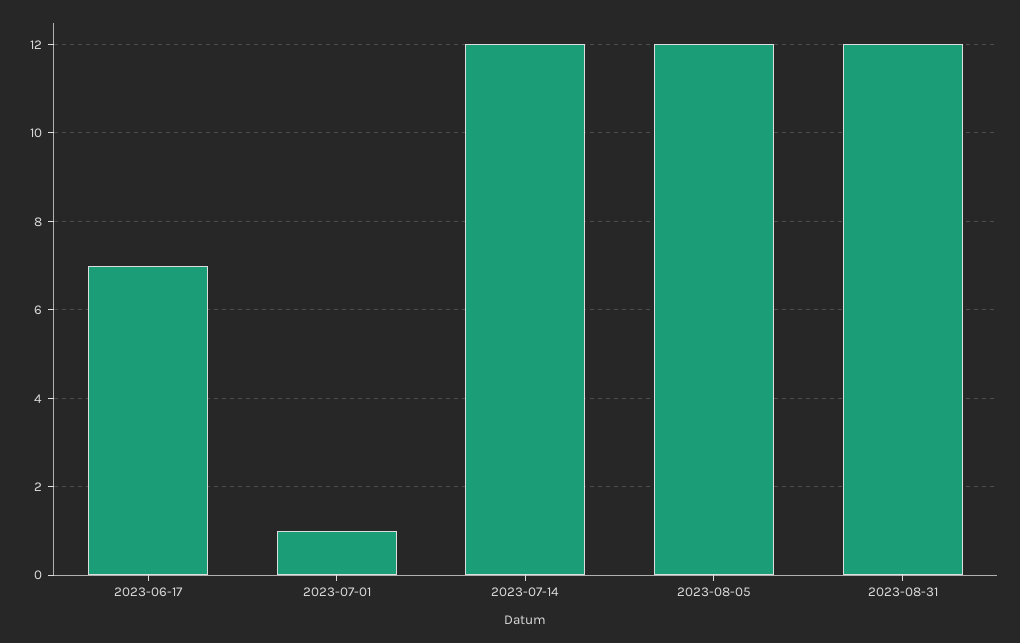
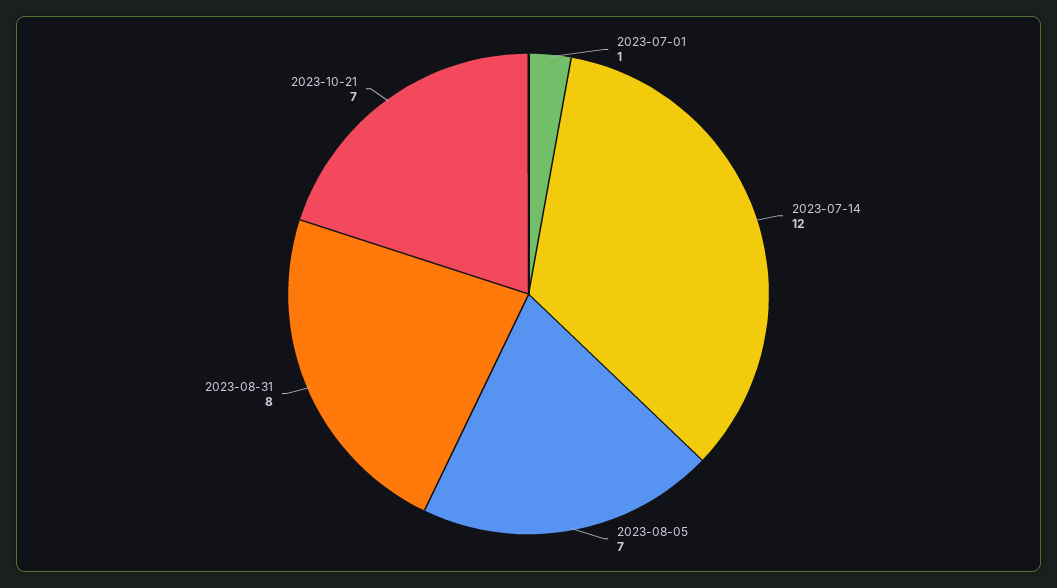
2023-06-17: 7 -> none
2023-08-05: 12 -> 7
2023-08-31: 12 -> 8
2023-10-21: none -> 7

